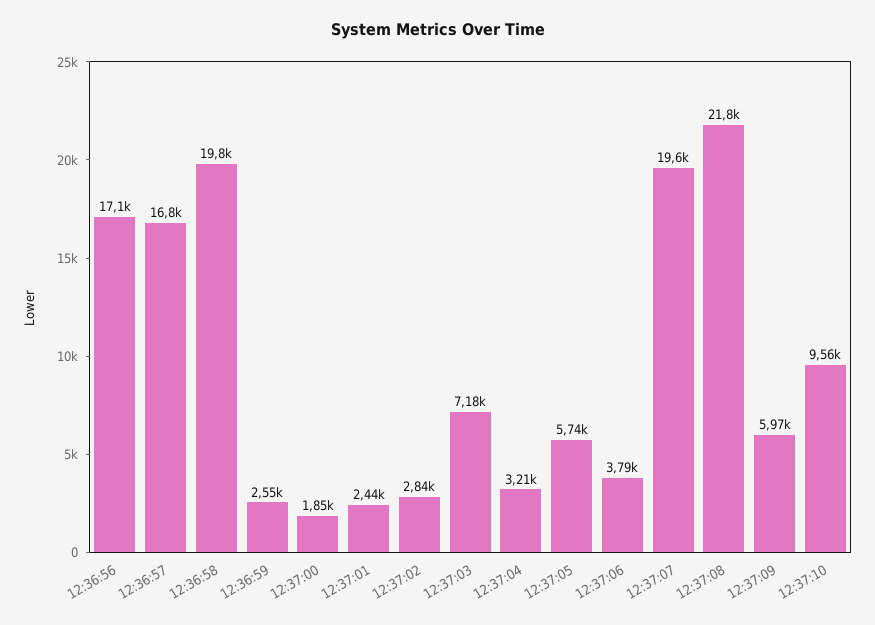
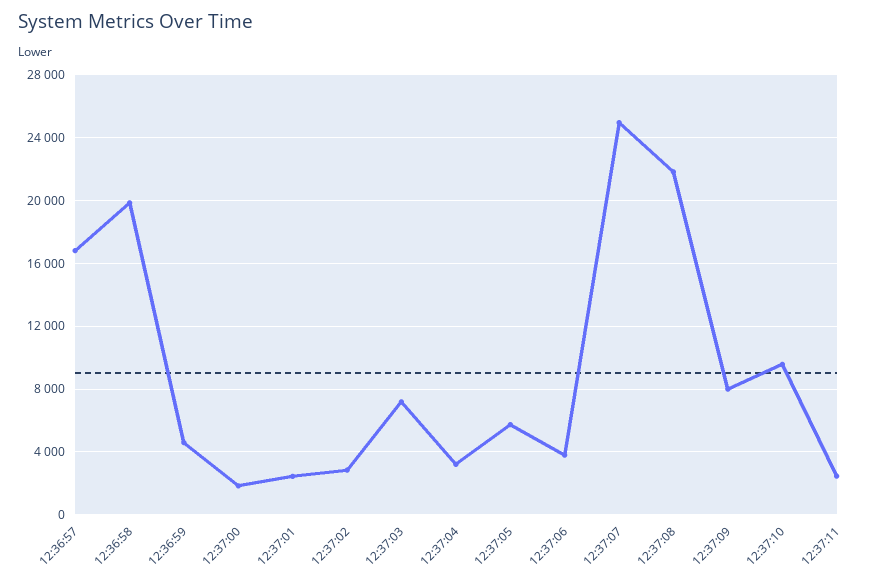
12:36:56: 17100 -> none
12:36:59: 2550 -> 4500
12:37:07: 19600 -> 25000
12:37:09: 5970 -> 8000
12:37:11: none -> 2500

